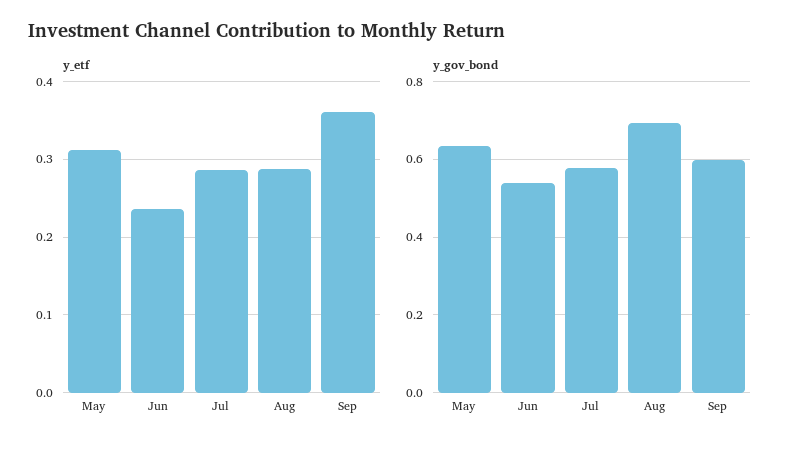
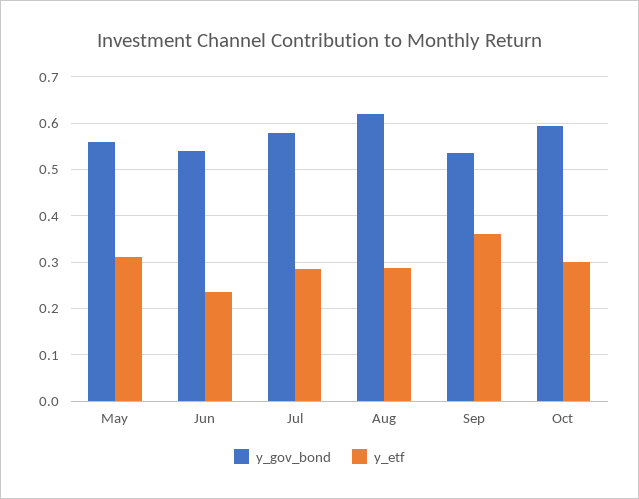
y_gov_bond, May: 0.64 -> 0.56
y_gov_bond, Aug: 0.7 -> 0.62
y_gov_bond, Sep: 0.6 -> 0.54
y_gov_bond, Oct: none -> 0.6
y_etf, Oct: none -> 0.3

